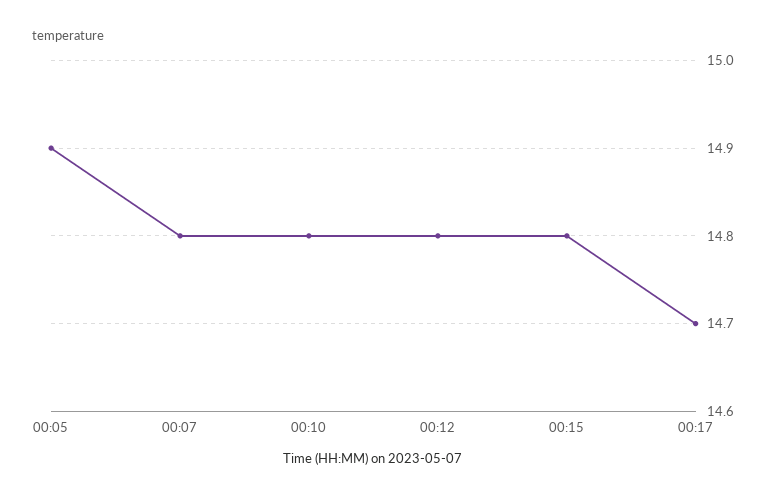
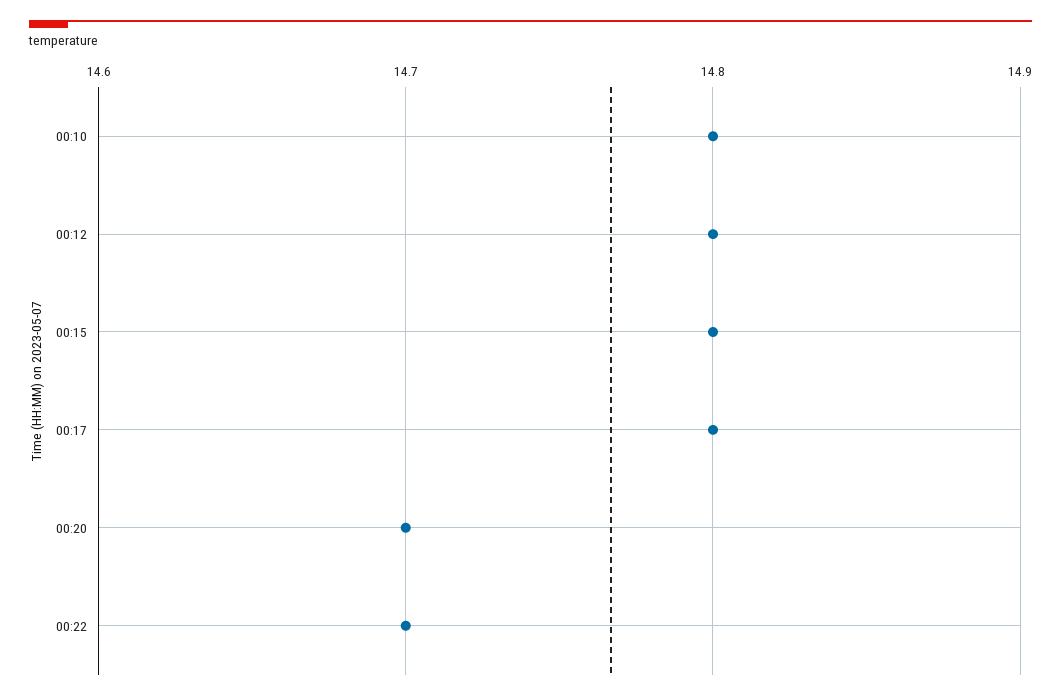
00:05: 14.9 -> none
00:07: 14.8 -> none
00:17: 14.7 -> 14.8
00:20: none -> 14.7
00:22: none -> 14.7

